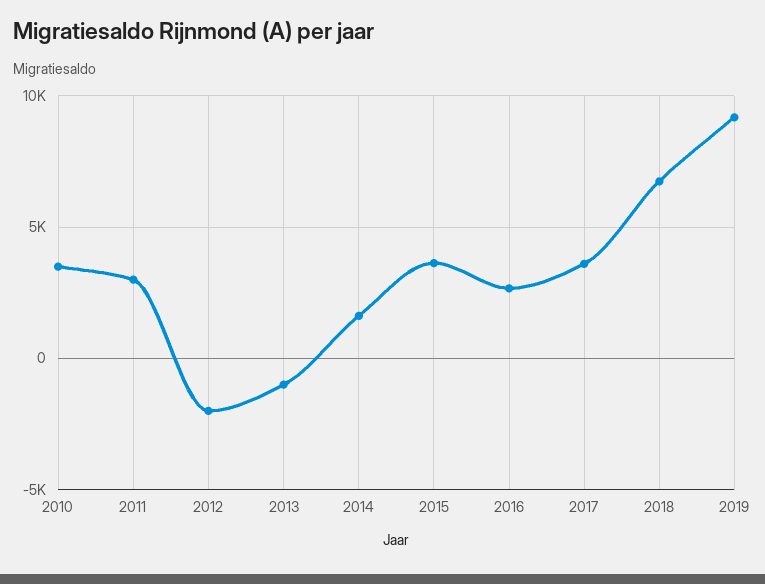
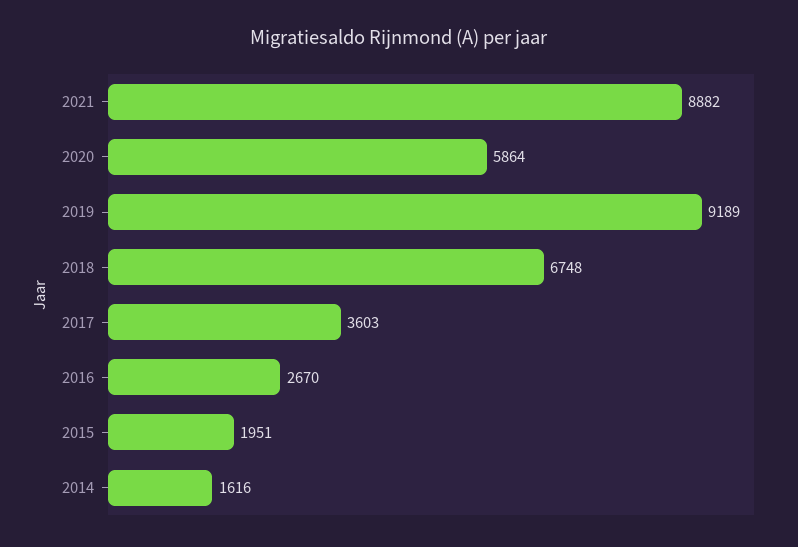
2010: 3500 -> none
2011: 3000 -> none
2012: -2000 -> none
2013: -1000 -> none
2015: 3500 -> 1951
2021: none -> 8882
2020: none -> 5864

